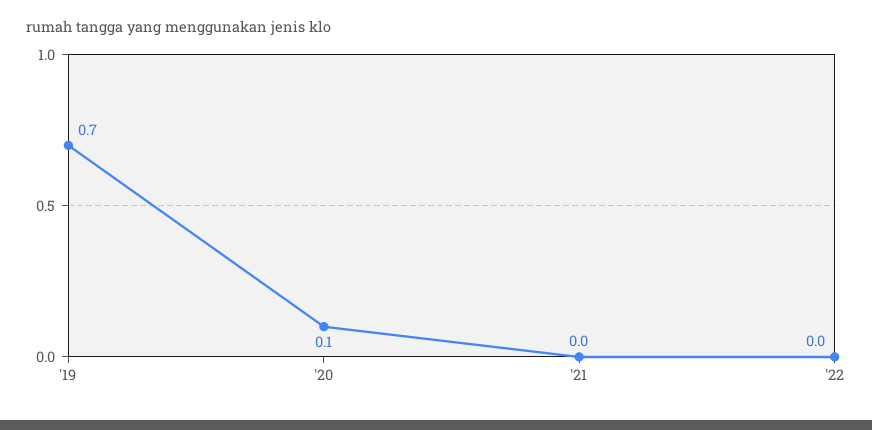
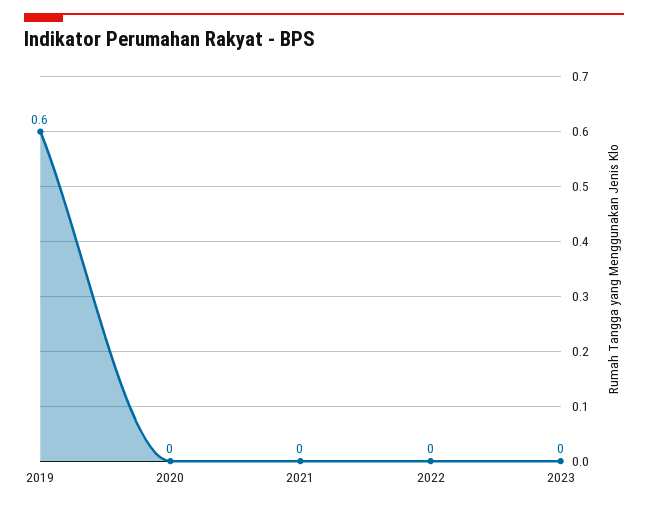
'19: 0.7 -> 0.6
'20: 0.1 -> 0
2023: none -> 0

